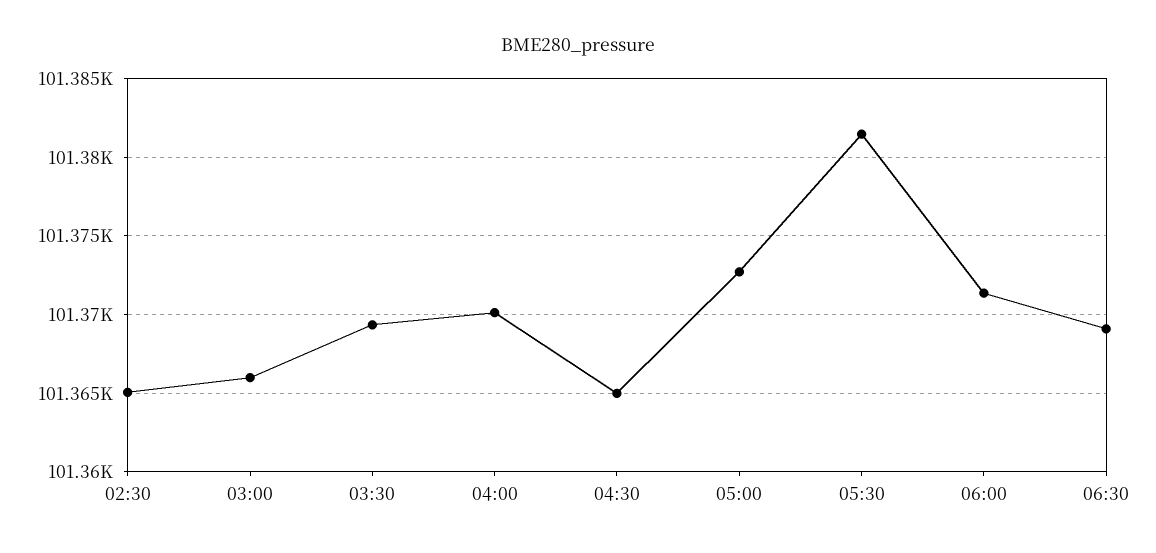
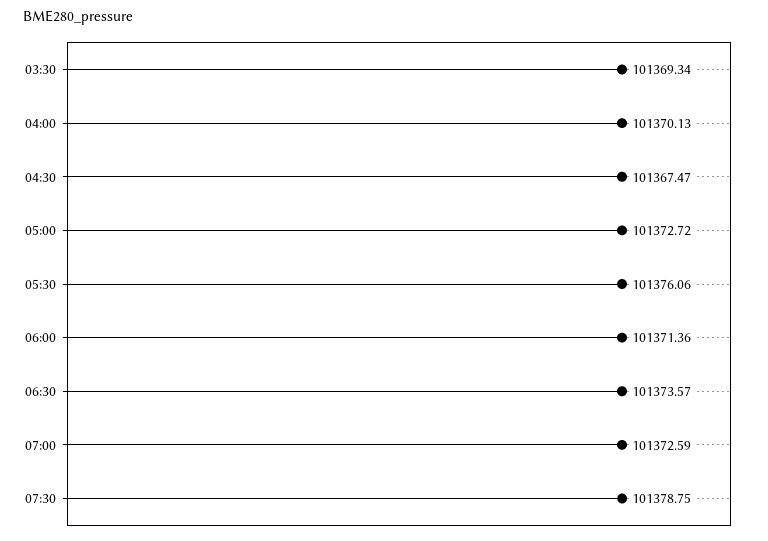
02:30: 101365 -> none
03:00: 101366 -> none
04:30: 101365 -> 101367.47
05:30: 101381.5 -> 101376.06
06:30: 101369 -> 101373.57
07:00: none -> 101372.59
07:30: none -> 101378.75

